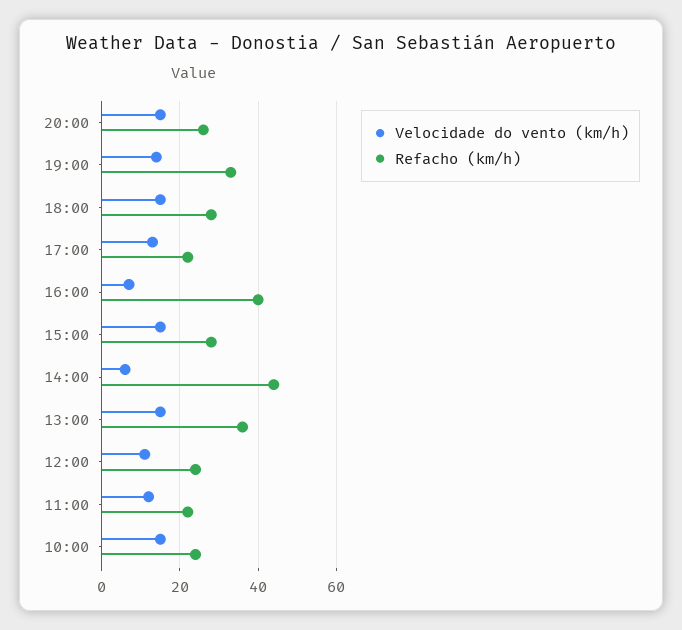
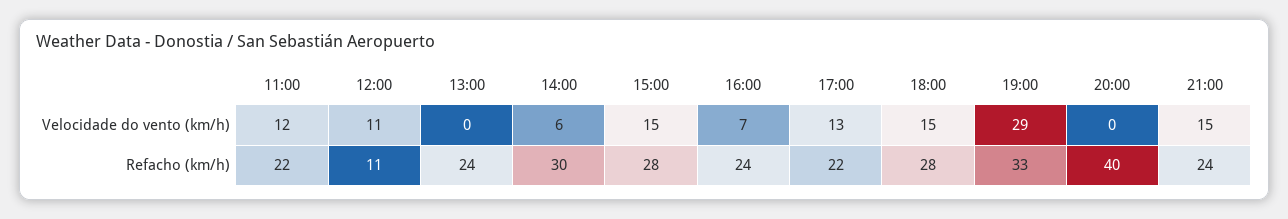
Velocidade do vento (km/h), 20:00: 15 -> 0
Refacho (km/h), 20:00: 25 -> 40
Velocidade do vento (km/h), 19:00: 15 -> 29
Refacho (km/h), 16:00: 40 -> 24
Refacho (km/h), 14:00: 45 -> 30
Velocidade do vento (km/h), 13:00: 15 -> 0
Refacho (km/h), 13:00: 35 -> 24
Refacho (km/h), 12:00: 25 -> 11
Velocidade do vento (km/h), 10:00: 15 -> none
Refacho (km/h), 10:00: 25 -> none
Velocidade do vento (km/h), 21:00: none -> 15
Refacho (km/h), 21:00: none -> 24

